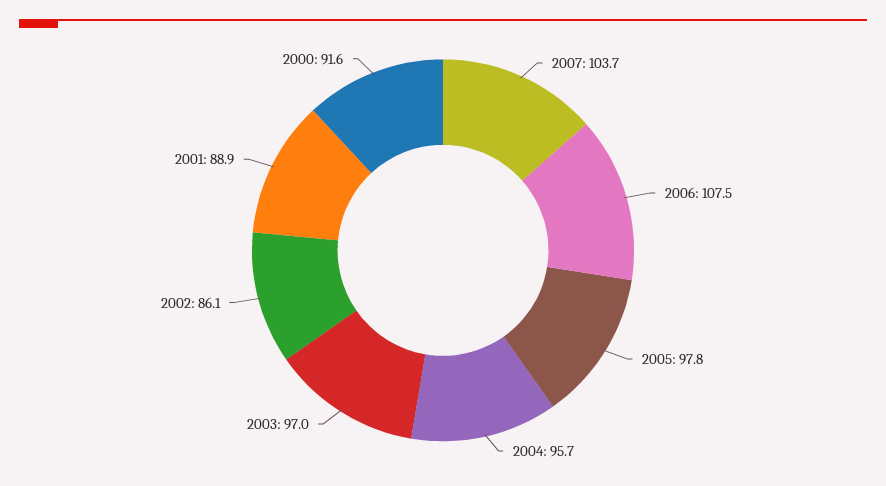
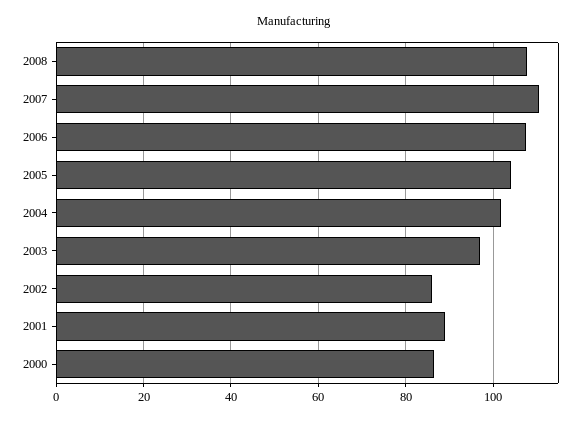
2007: 103.7 -> 110
2005: 97.8 -> 104
2004: 95.7 -> 102
2000: 91.6 -> 86
2008: none -> 108

